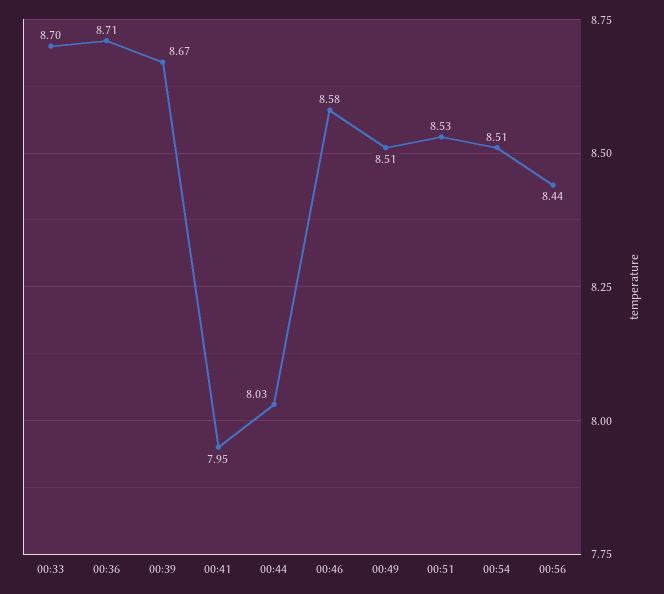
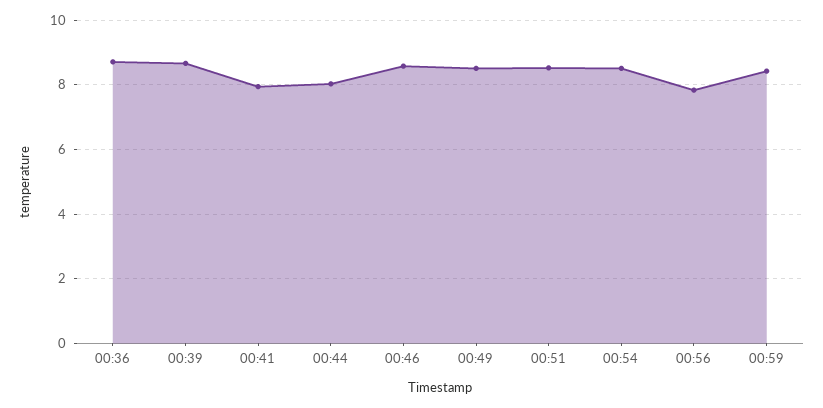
00:33: 8.7 -> none
00:56: 8.44 -> 7.8
00:59: none -> 8.4

